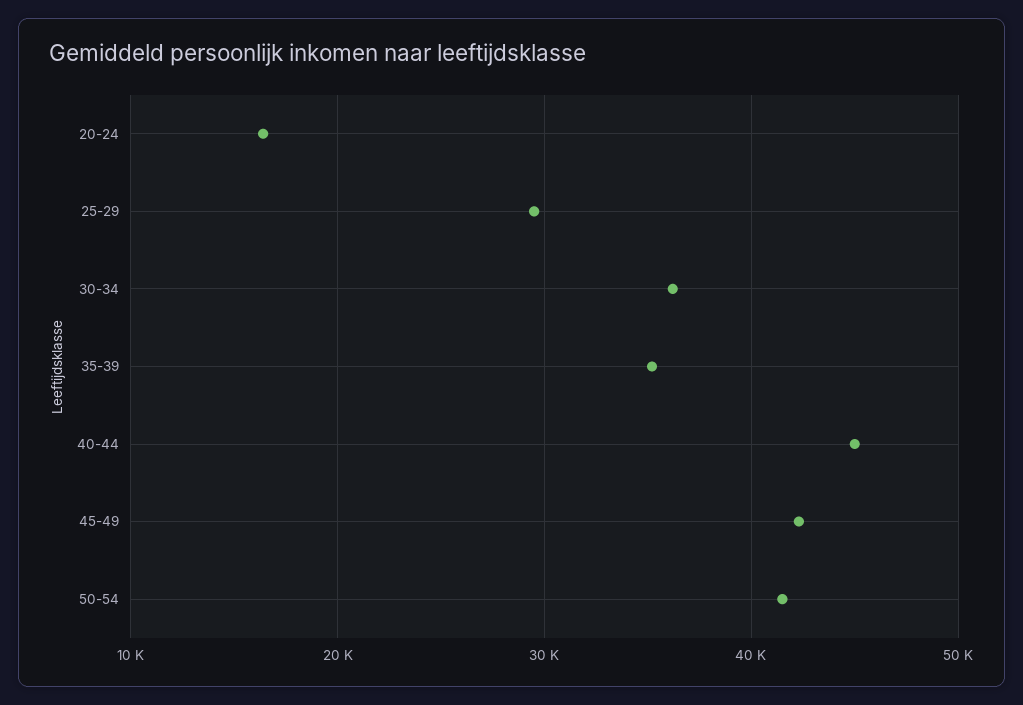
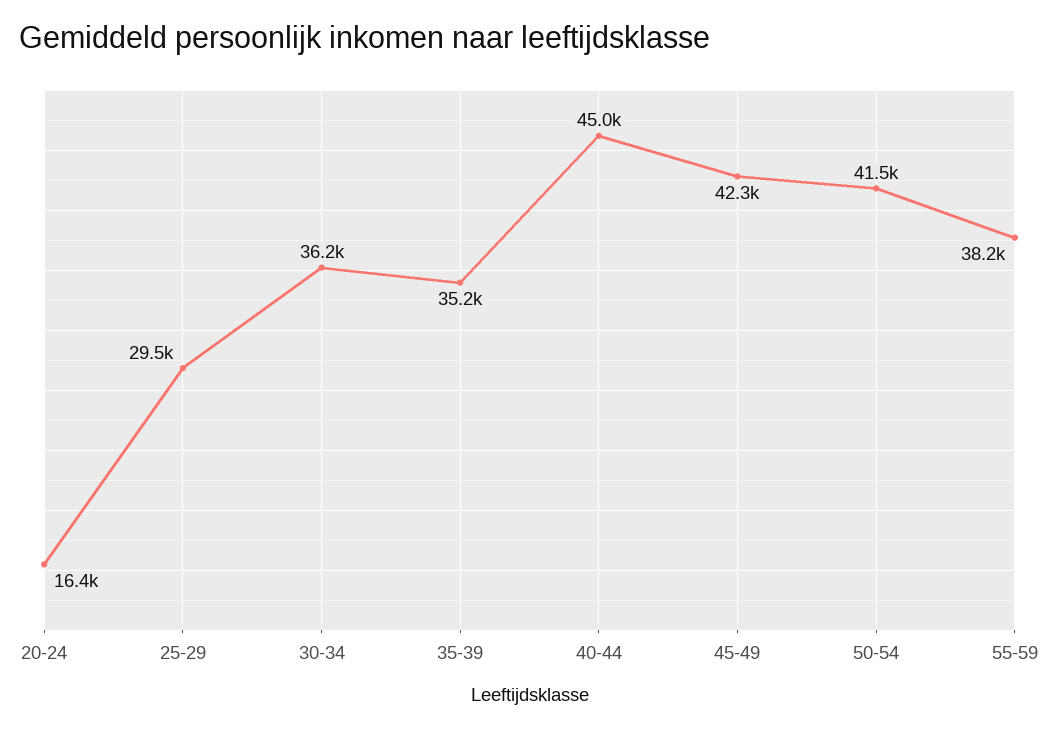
55-59: none -> 38200

